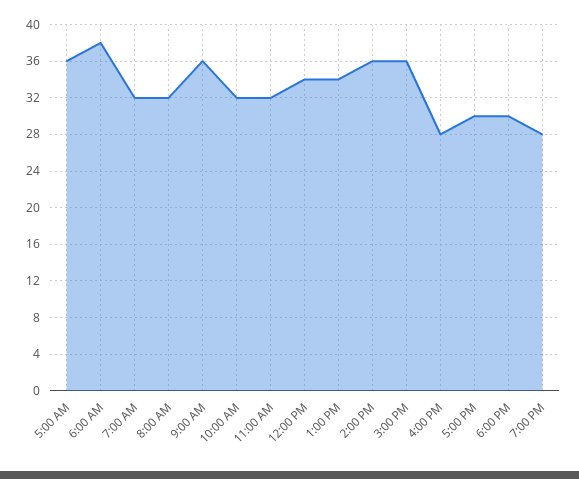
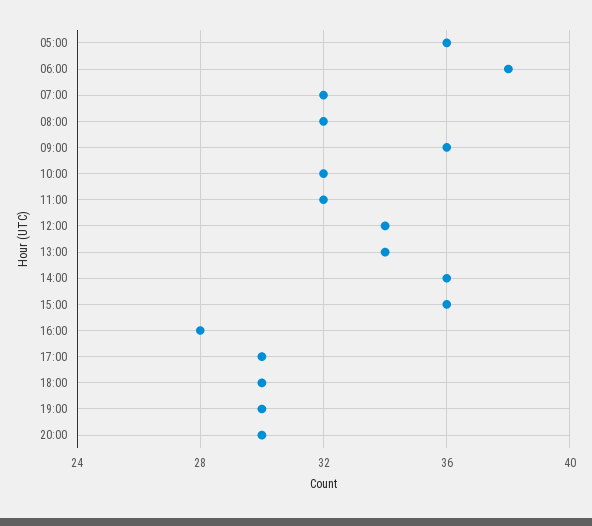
7:00 PM: 28 -> 30
20:00: none -> 30

